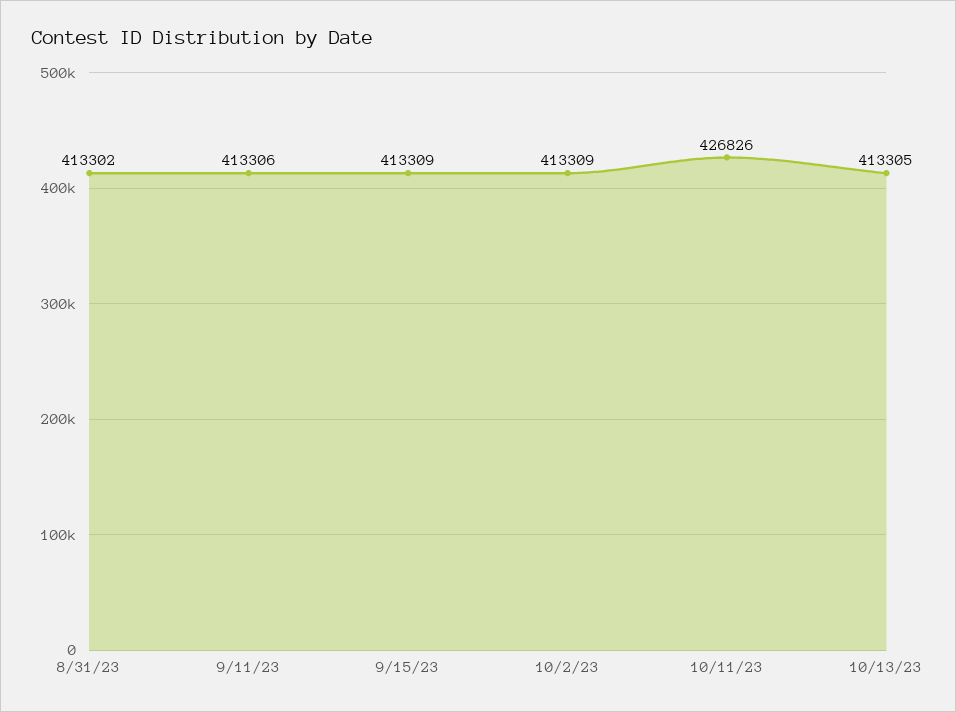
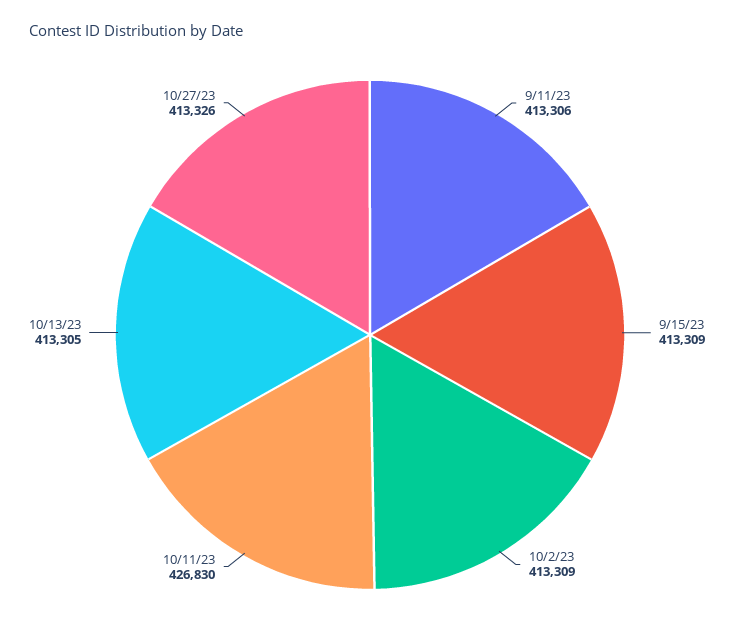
8/31/23: 413302 -> none
10/11/23: 426826 -> 426830
10/27/23: none -> 413326

